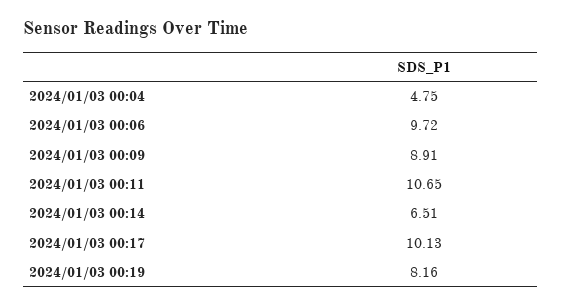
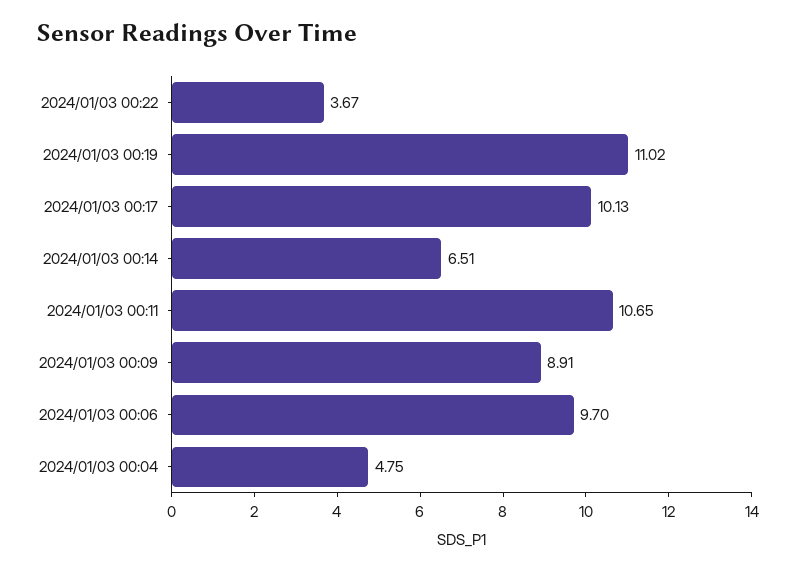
2024/01/03 00:06: 9.72 -> 9.7
2024/01/03 00:19: 8.16 -> 11.02
2024/01/03 00:22: none -> 3.67

